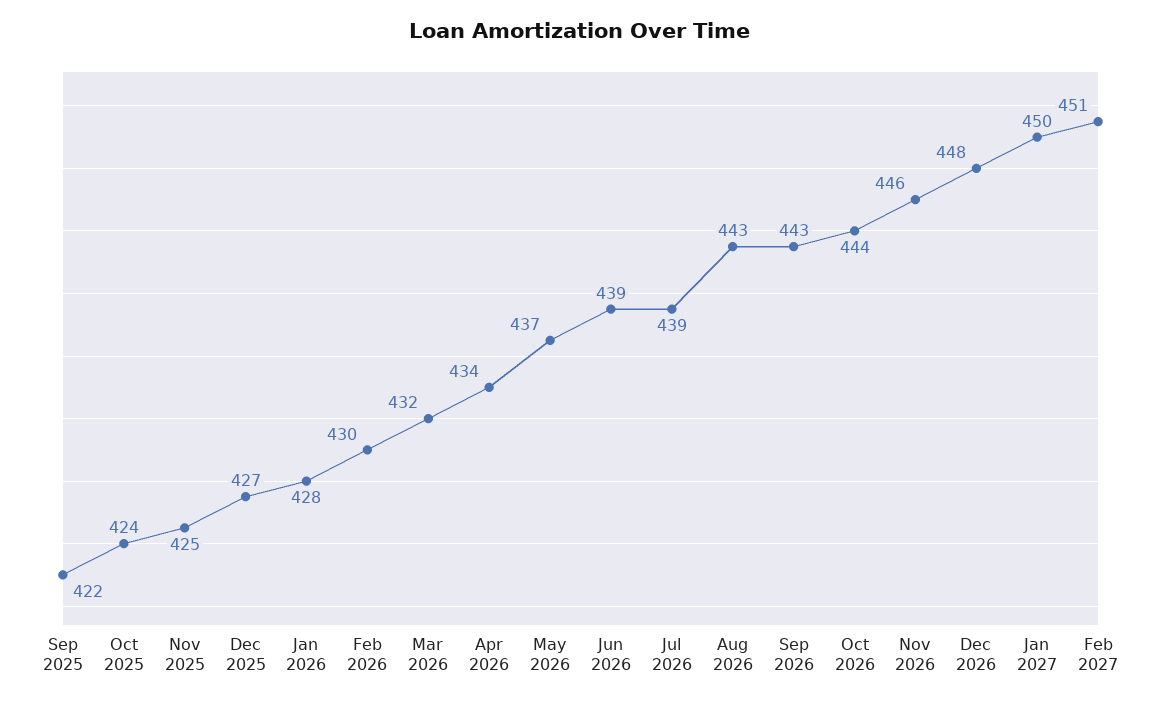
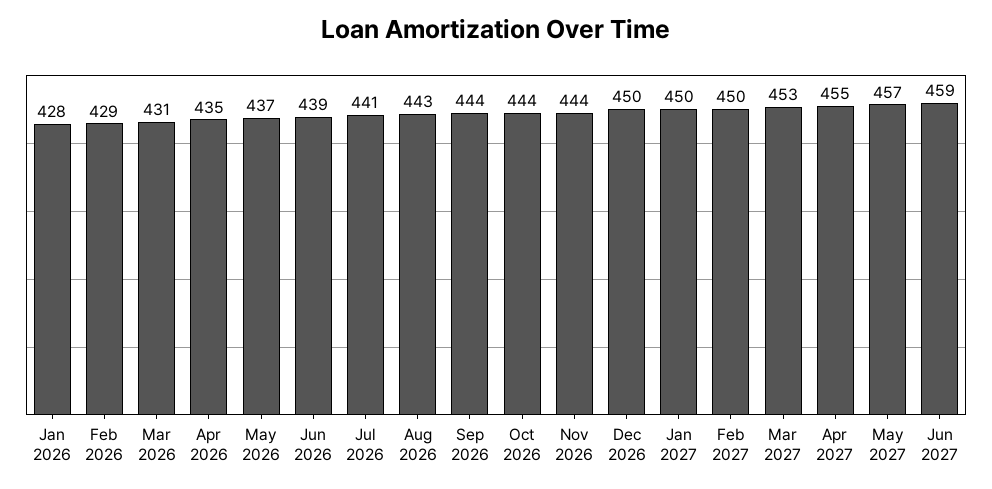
Sep 2025: 422 -> none
Oct 2025: 424 -> none
Nov 2025: 425 -> none
Dec 2025: 427 -> none
Feb 2026: 430 -> 429
Mar 2026: 432 -> 431
Apr 2026: 434 -> 435
Jul 2026: 439 -> 441
Sep 2026: 443 -> 444
Nov 2026: 446 -> 444
Dec 2026: 448 -> 450
Feb 2027: 451 -> 450
Mar 2027: none -> 453
Apr 2027: none -> 455
May 2027: none -> 457
Jun 2027: none -> 459

